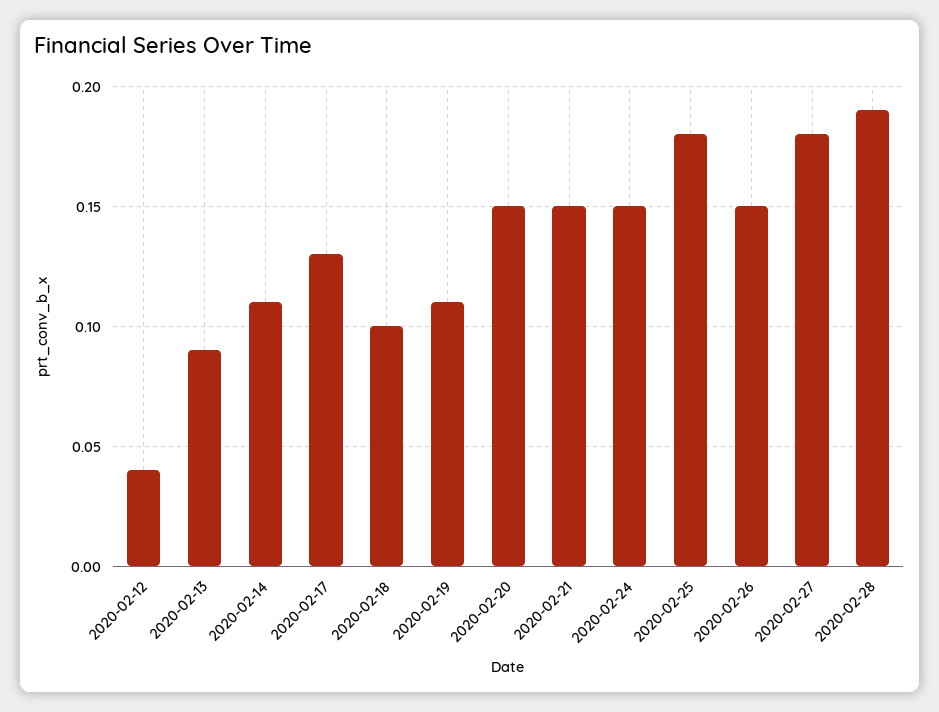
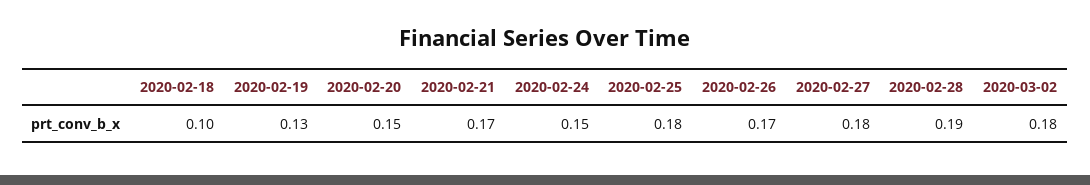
2020-02-12: 0.04 -> none
2020-02-13: 0.09 -> none
2020-02-14: 0.11 -> none
2020-02-17: 0.13 -> none
2020-02-19: 0.11 -> 0.13
2020-02-21: 0.15 -> 0.17
2020-02-26: 0.15 -> 0.17
2020-03-02: none -> 0.18

